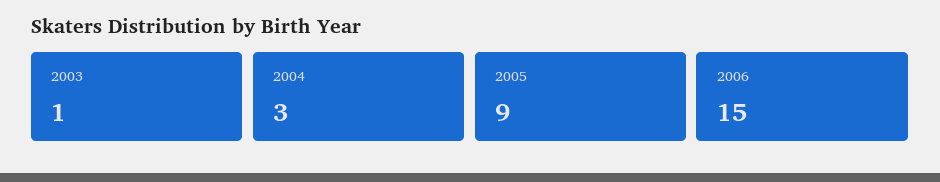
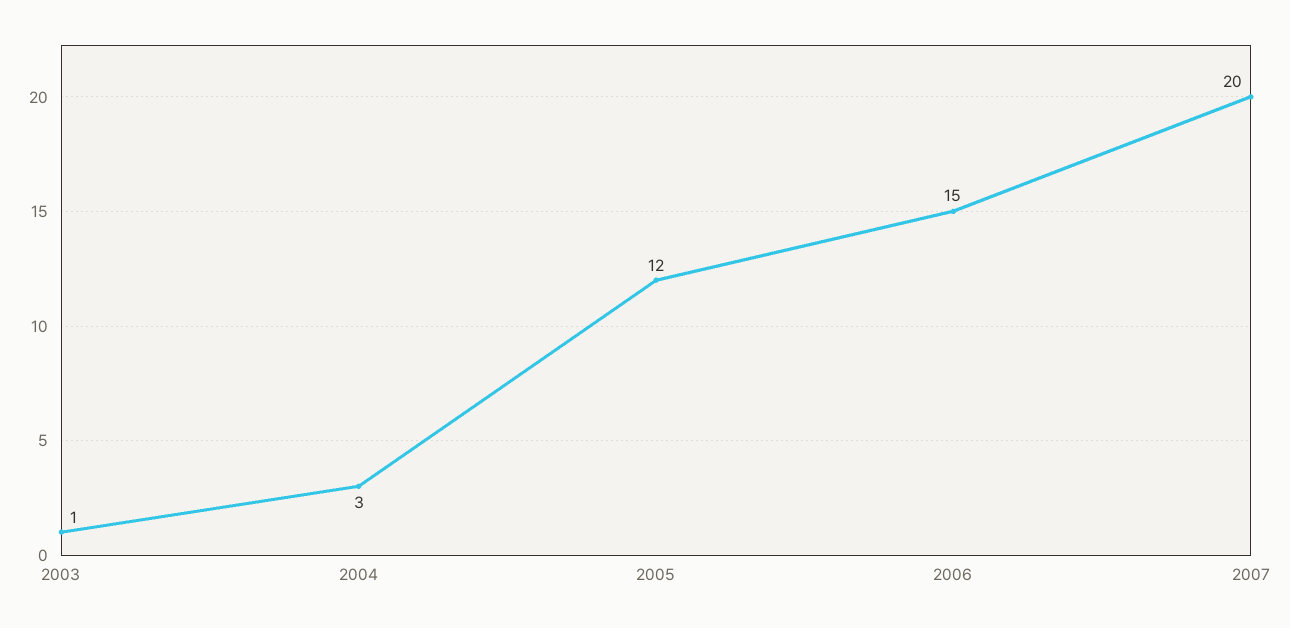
2005: 9 -> 12
2007: none -> 20

